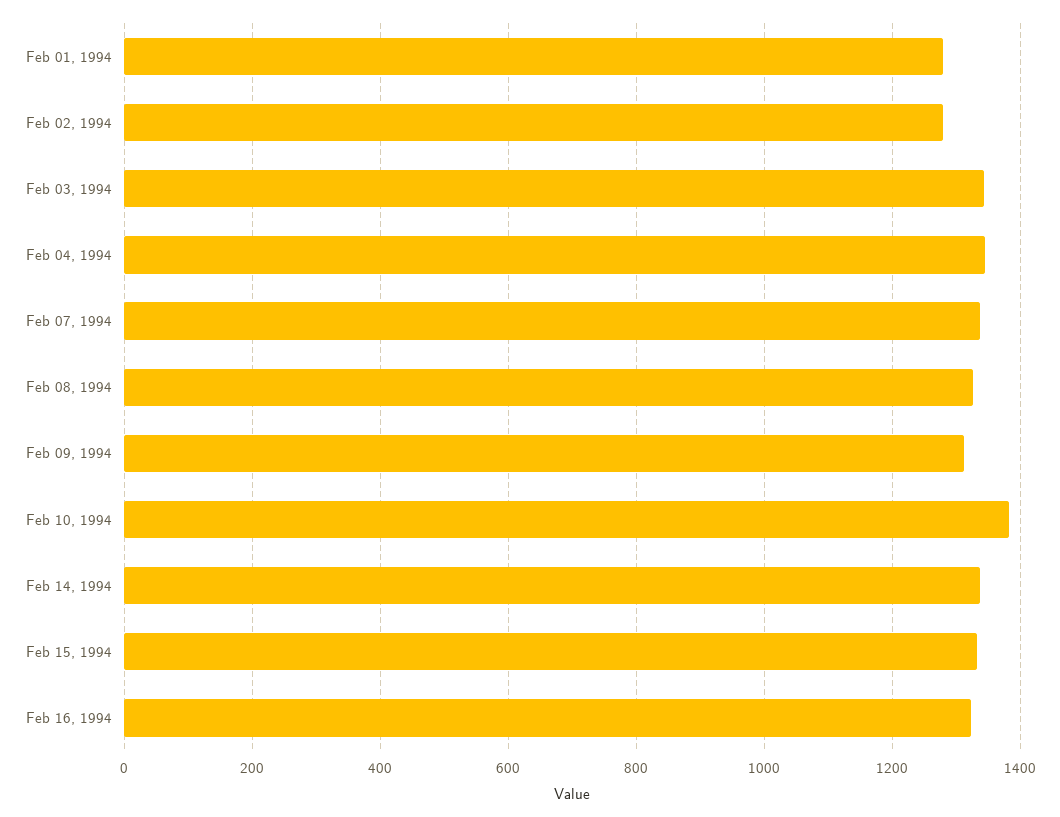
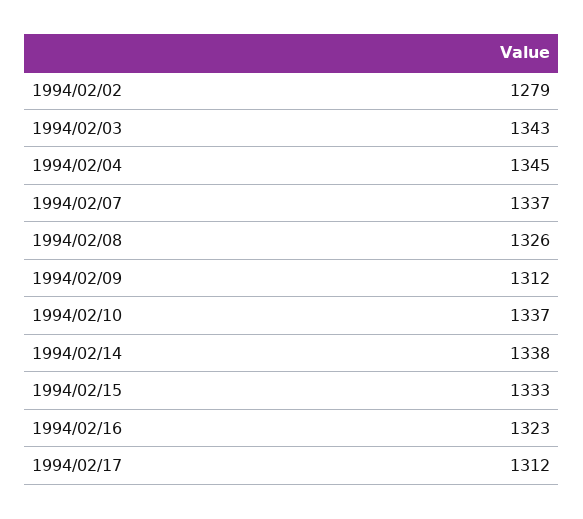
Feb 01, 1994: 1280 -> none
Feb 10, 1994: 1380 -> 1337
1994/02/17: none -> 1312

